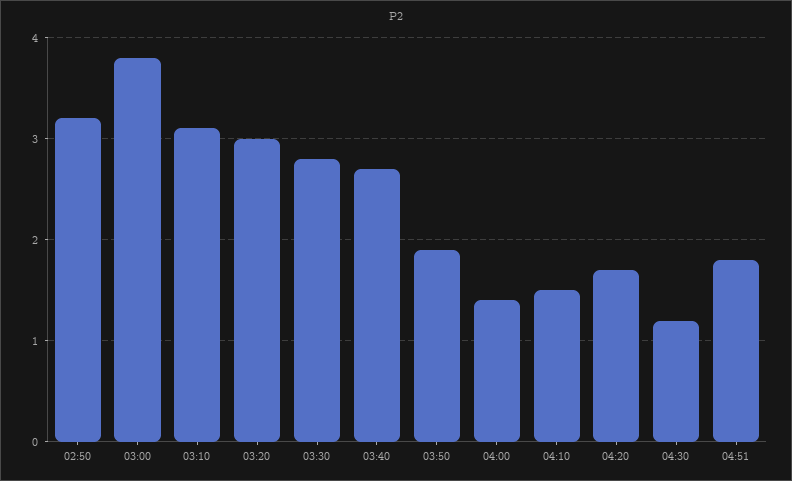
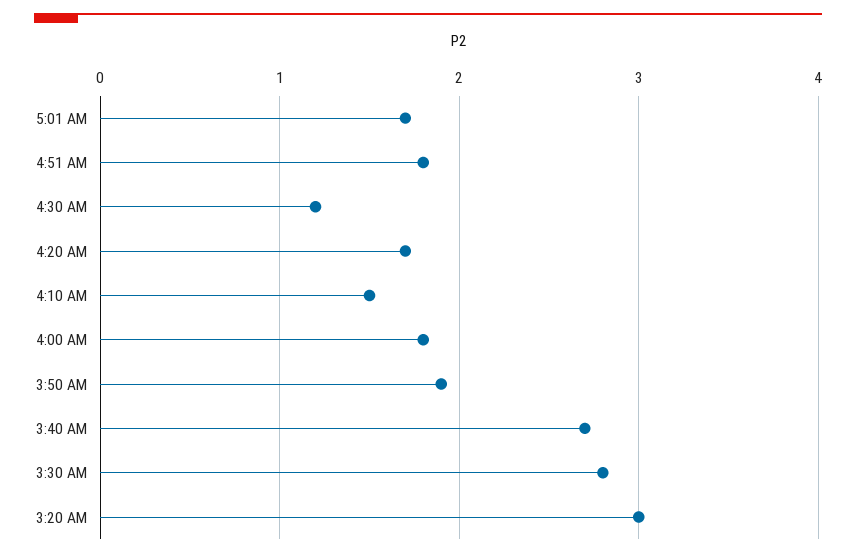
02:50: 3.2 -> none
03:00: 3.8 -> none
03:10: 3.1 -> none
04:00: 1.4 -> 1.8
5:01 AM: none -> 1.7

